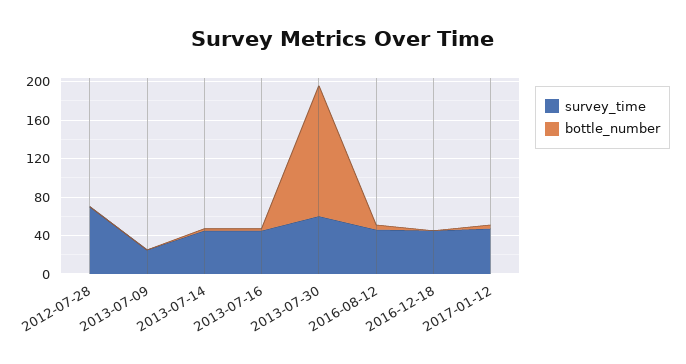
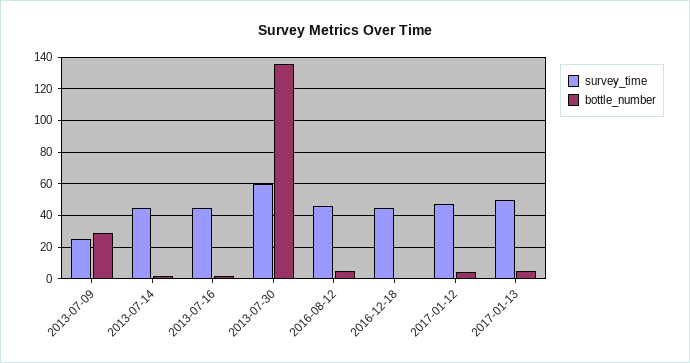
survey_time, 2012-07-28: 70 -> none
bottle_number, 2012-07-28: 0 -> none
bottle_number, 2013-07-09: 0 -> 30
survey_time, 2017-01-13: none -> 50
bottle_number, 2017-01-13: none -> 5

